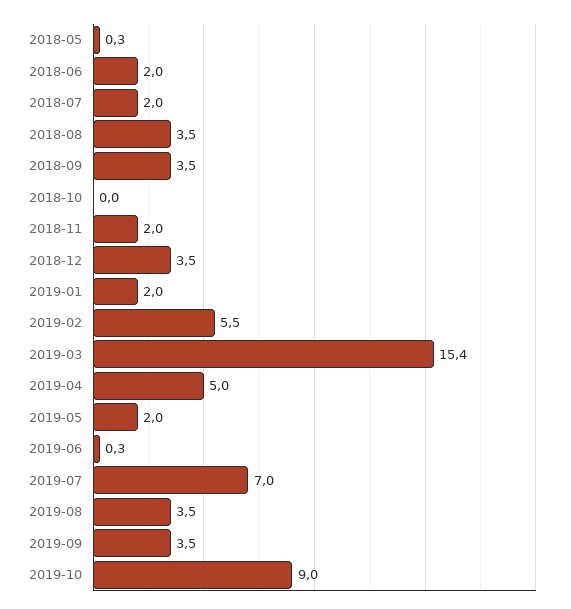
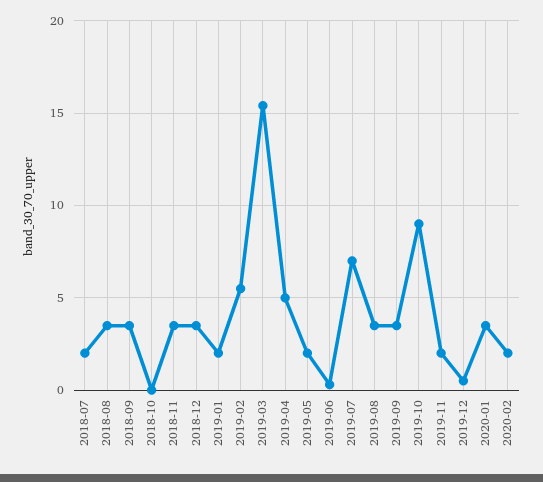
2018-05: 0.3 -> none
2018-06: 2 -> none
2018-11: 2 -> 3.5
2019-11: none -> 2
2019-12: none -> 0.5
2020-01: none -> 3.5
2020-02: none -> 2

